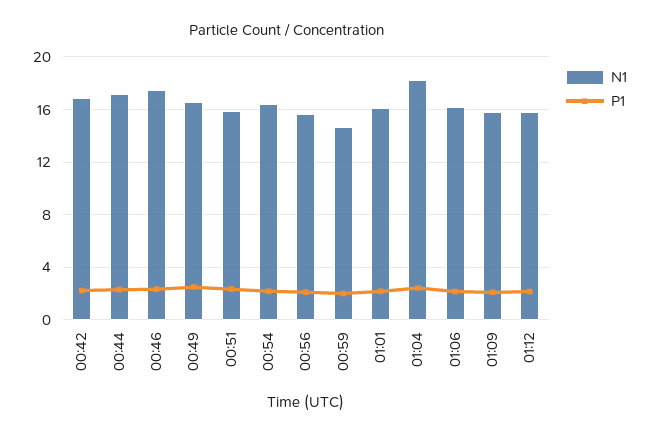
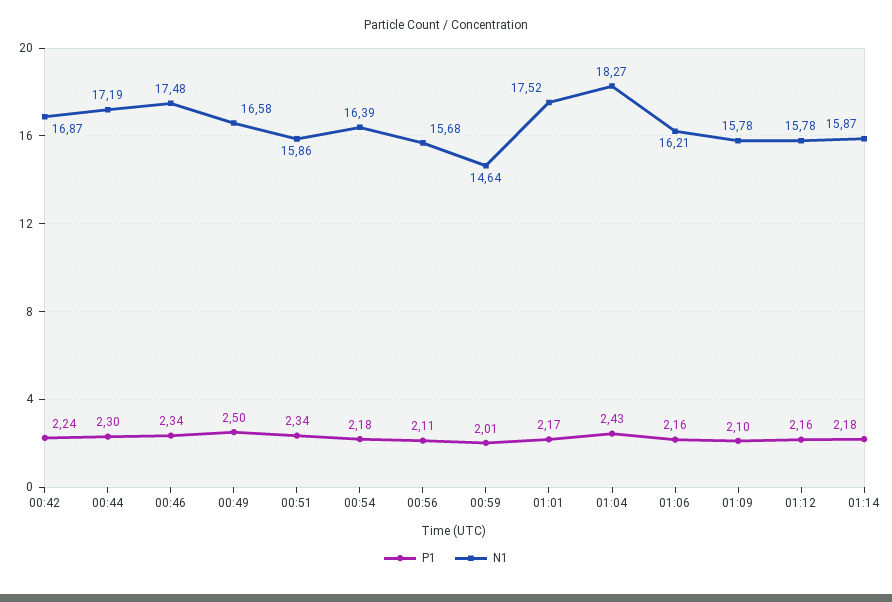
N1, 01:01: 16 -> 17.52
P1, 01:14: none -> 2.18
N1, 01:14: none -> 15.87

